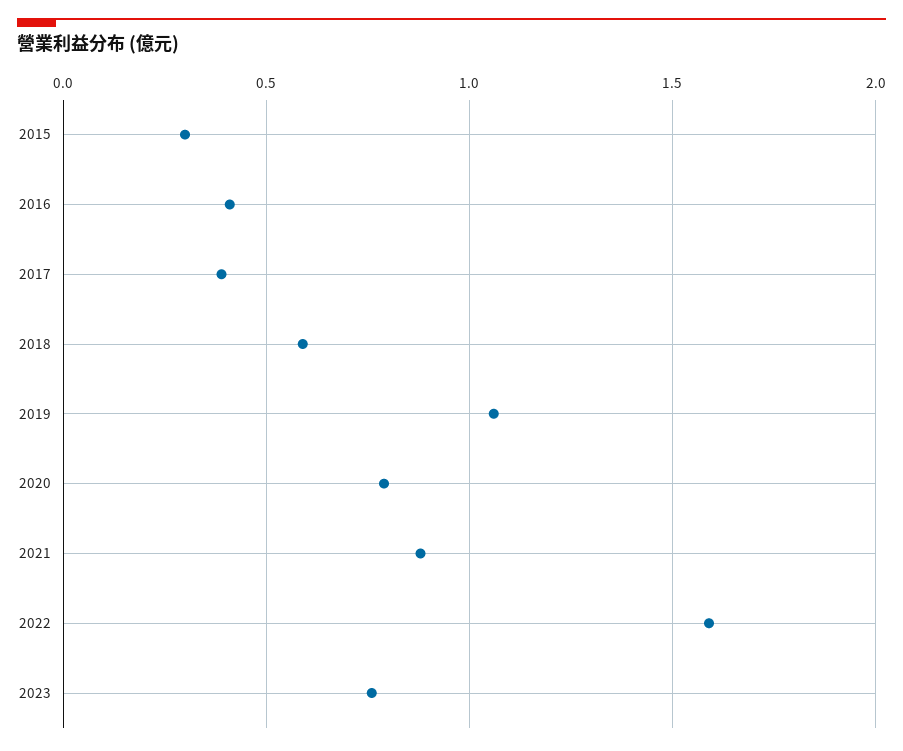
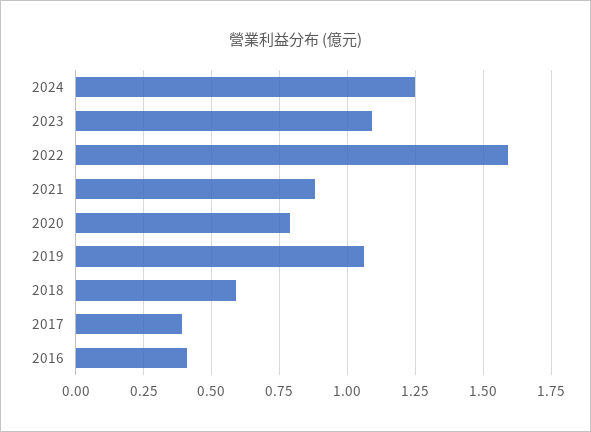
2015: 0.3 -> none
2023: 0.75 -> 1.1
2024: none -> 1.25

